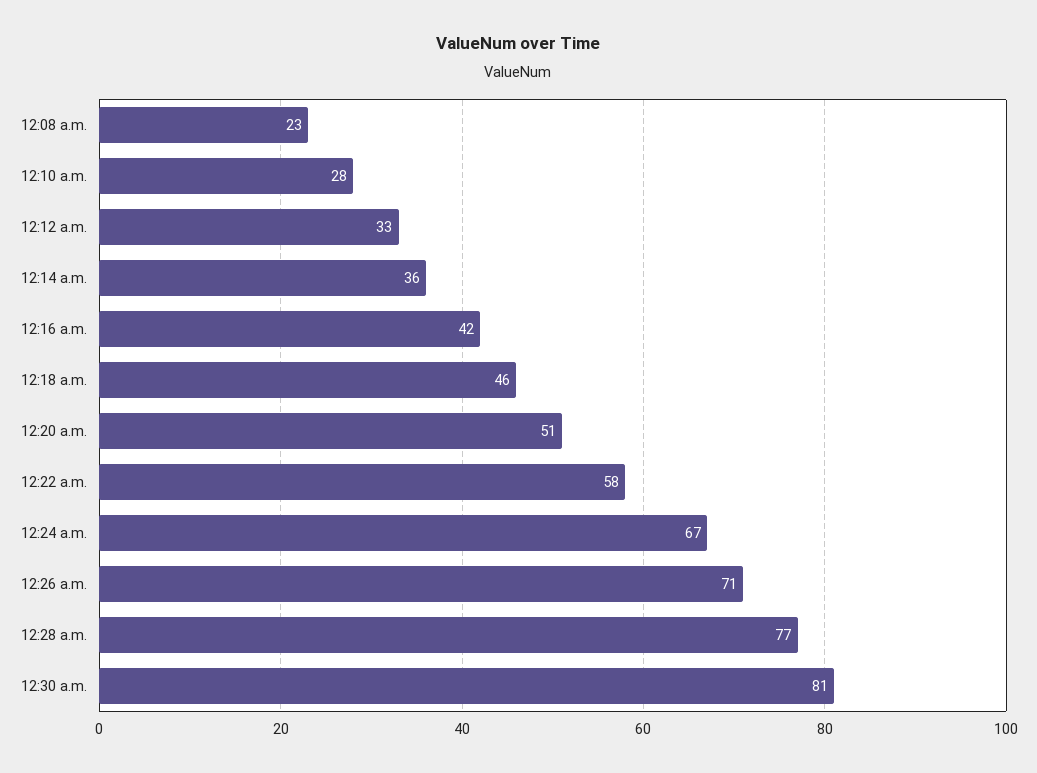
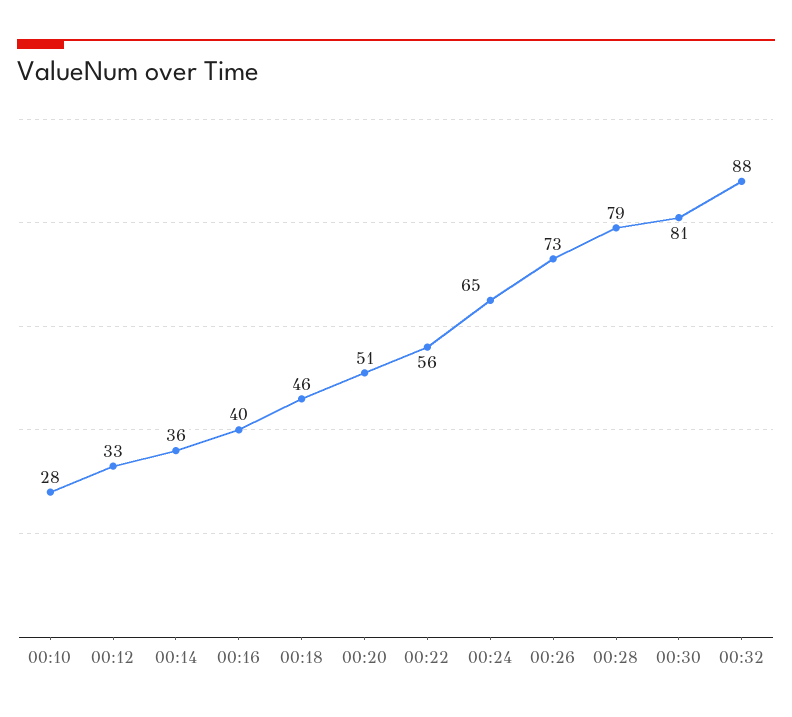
12:08 a.m.: 23 -> none
12:16 a.m.: 42 -> 40
12:22 a.m.: 58 -> 56
12:24 a.m.: 67 -> 65
12:26 a.m.: 71 -> 73
12:28 a.m.: 77 -> 79
00:32: none -> 88

